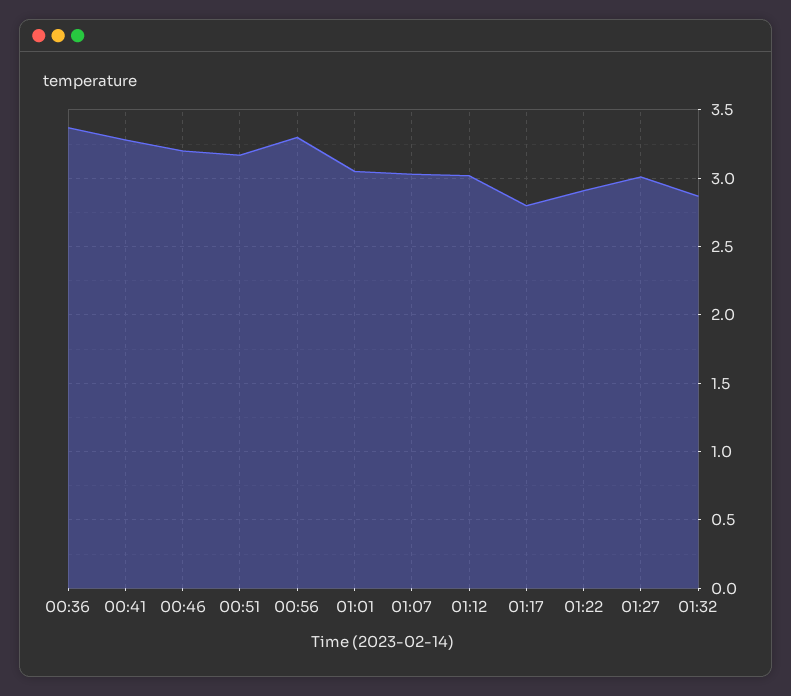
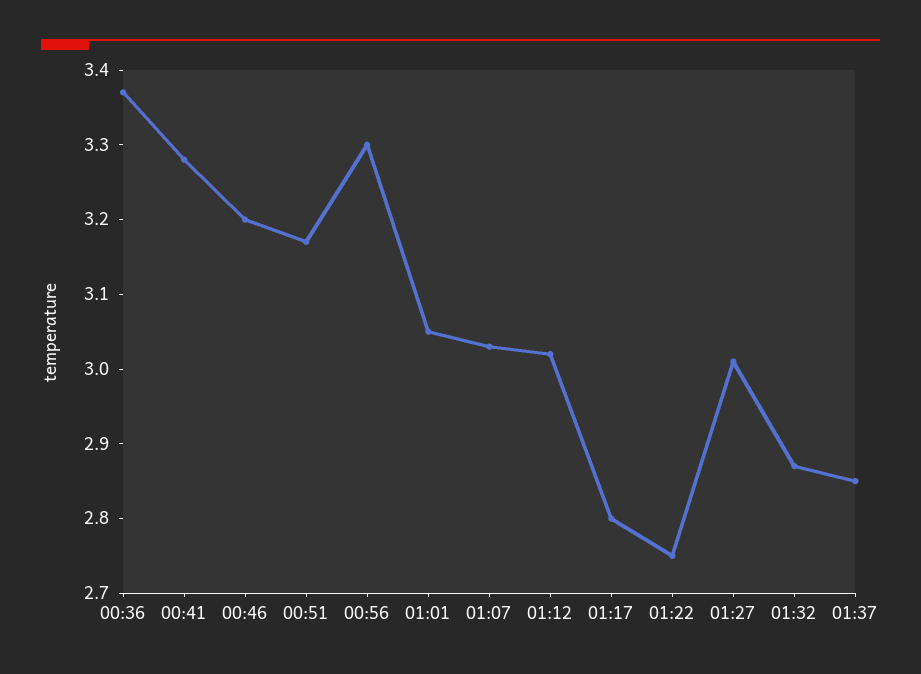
01:22: 2.9 -> 2.75
01:37: none -> 2.85

